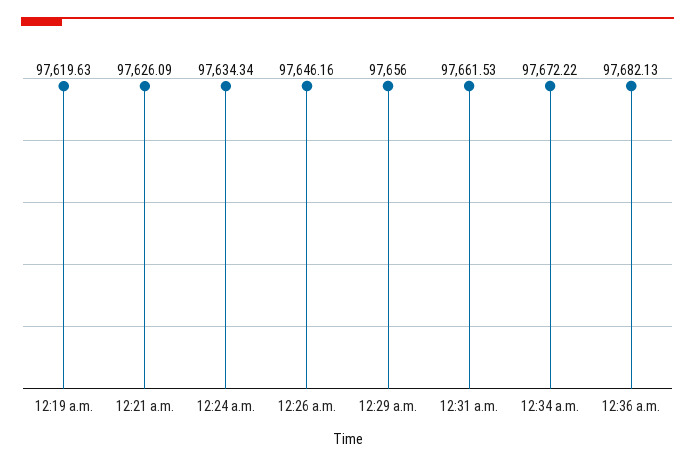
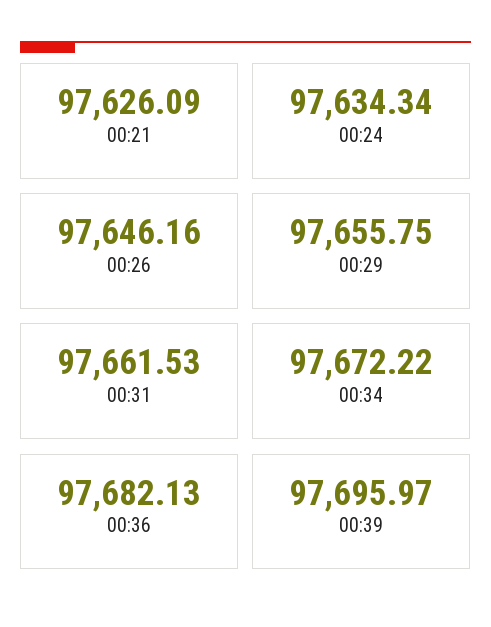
12:19 a.m.: 97619.63 -> none
12:29 a.m.: 97656 -> 97655.75
00:39: none -> 97695.97

